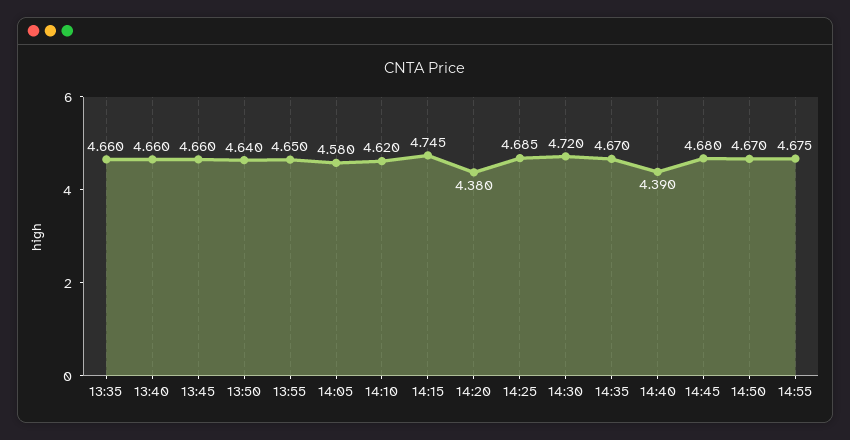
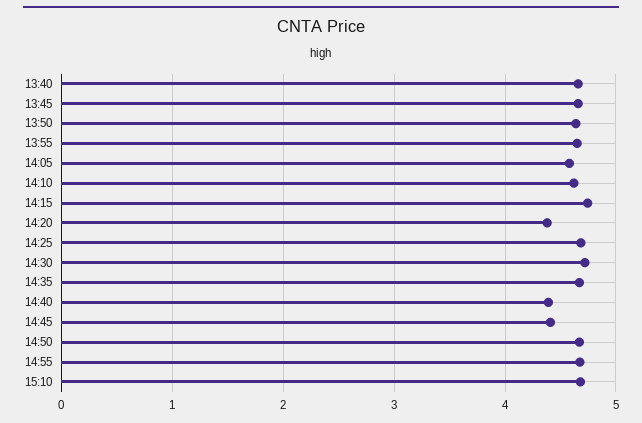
13:35: 4.66 -> none
14:45: 4.68 -> 4.4
15:10: none -> 4.7

